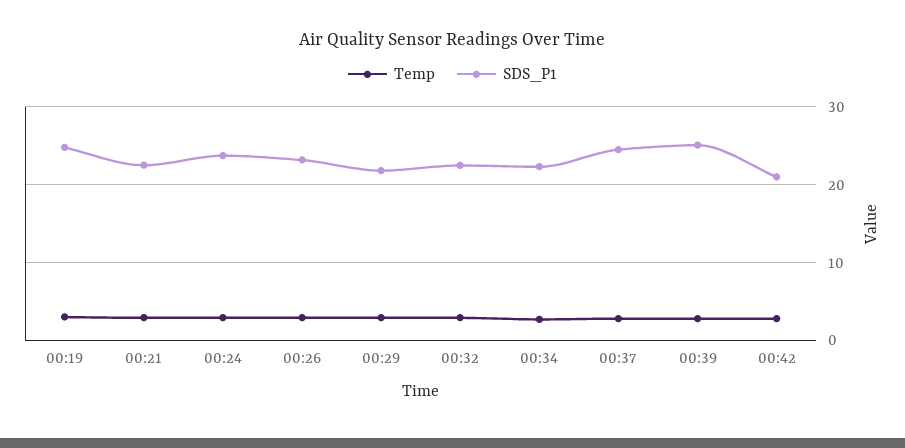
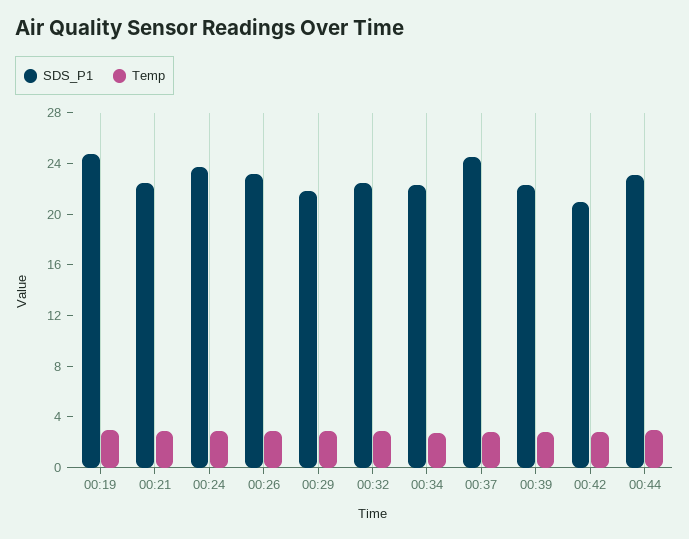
SDS_P1, 00:39: 25 -> 22
SDS_P1, 00:44: none -> 23
Temp, 00:44: none -> 3

